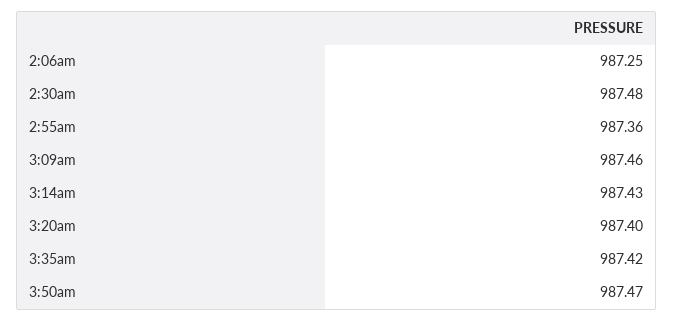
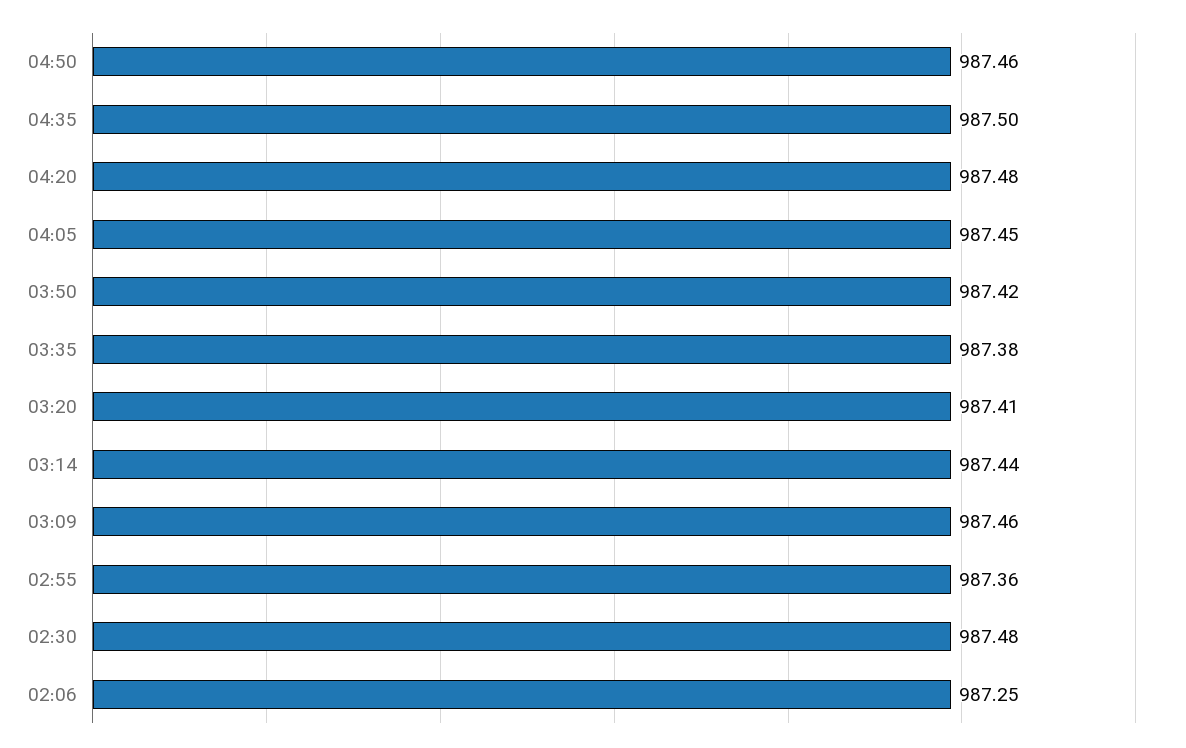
3:14am: 987.43 -> 987.44
3:20am: 987.4 -> 987.41
3:35am: 987.42 -> 987.38
3:50am: 987.47 -> 987.42
04:50: none -> 987.46
04:35: none -> 987.5
04:20: none -> 987.48
04:05: none -> 987.45

